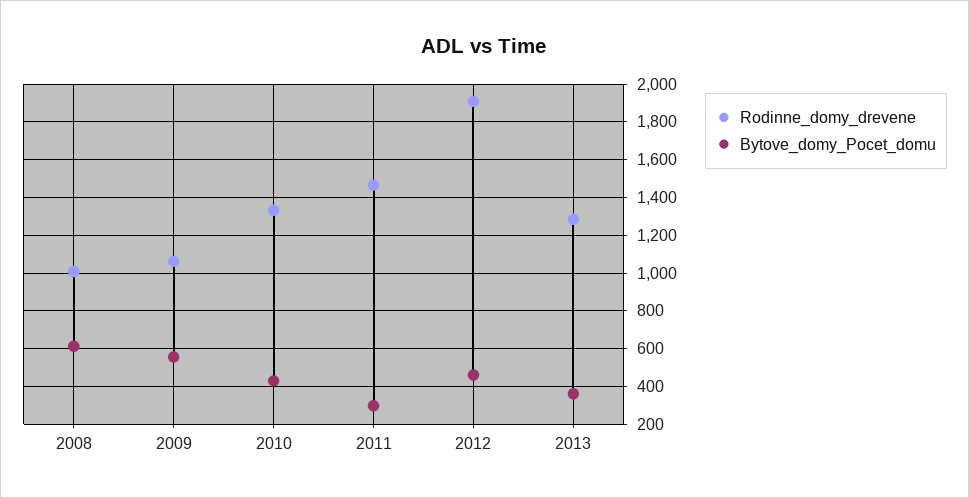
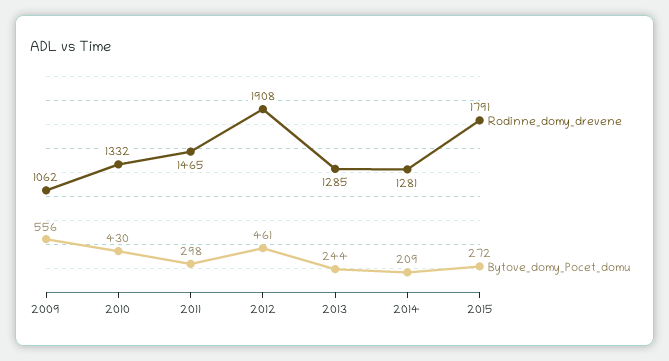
Rodinne_domy_drevene, 2008: 1000 -> none
Bytove_domy_Pocet_domu, 2008: 600 -> none
Bytove_domy_Pocet_domu, 2013: 350 -> 244
Rodinne_domy_drevene, 2014: none -> 1281
Bytove_domy_Pocet_domu, 2014: none -> 209
Rodinne_domy_drevene, 2015: none -> 1791
Bytove_domy_Pocet_domu, 2015: none -> 272

